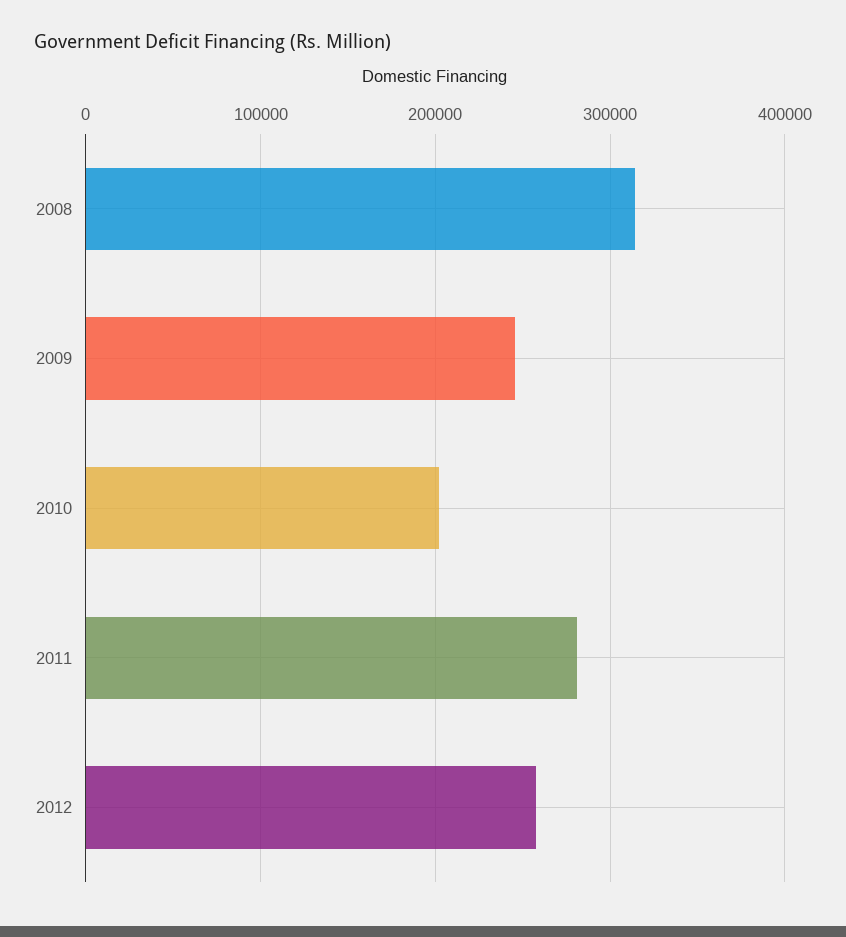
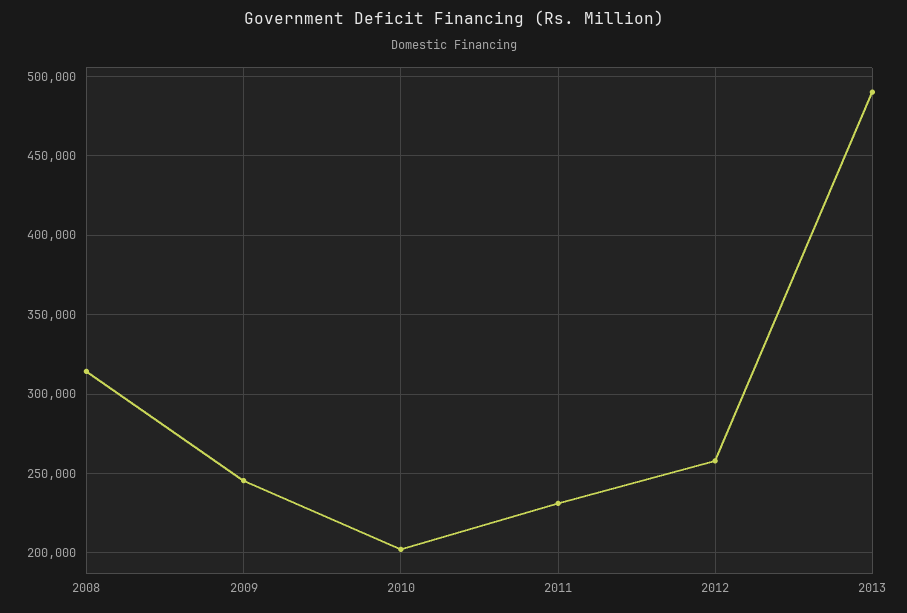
2011: 280000 -> 230000
2013: none -> 490000

